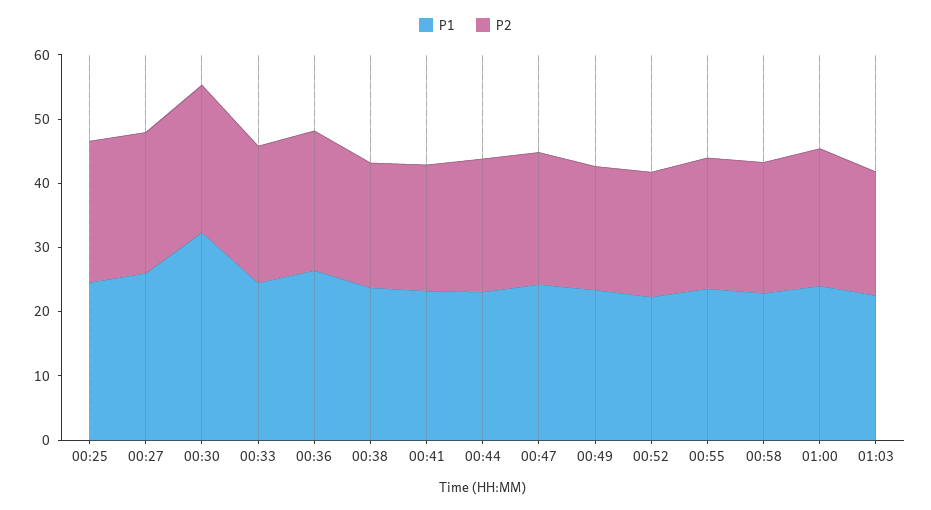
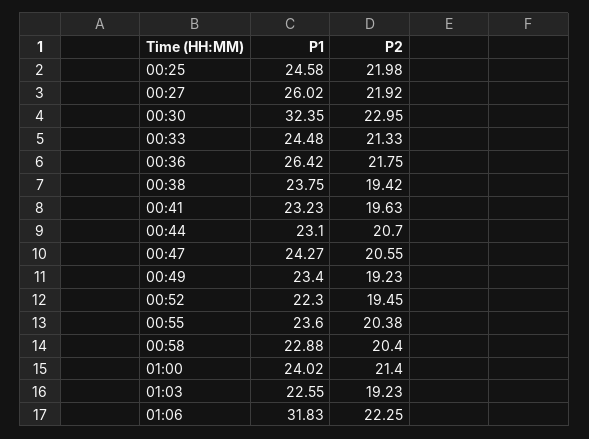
P1, 01:06: none -> 31.83
P2, 01:06: none -> 22.25

